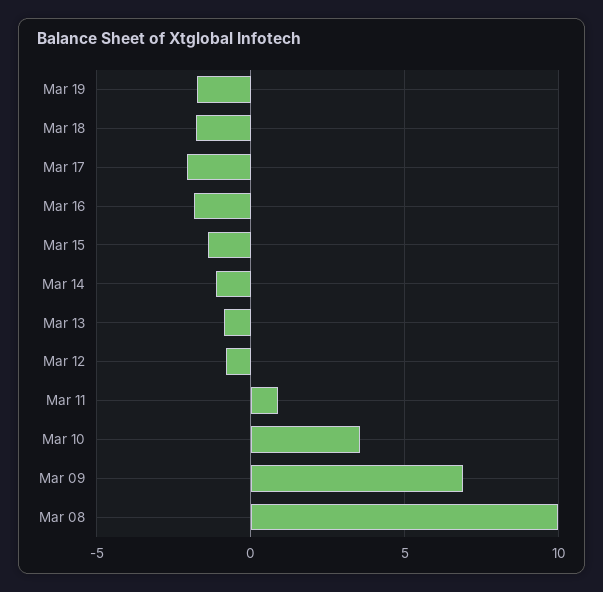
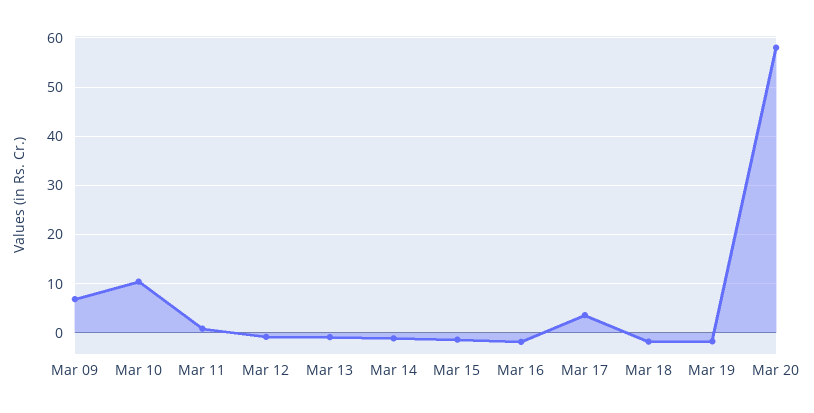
Mar 17: -2 -> 4
Mar 10: 3.5 -> 10
Mar 08: 10 -> none
Mar 20: none -> 58

